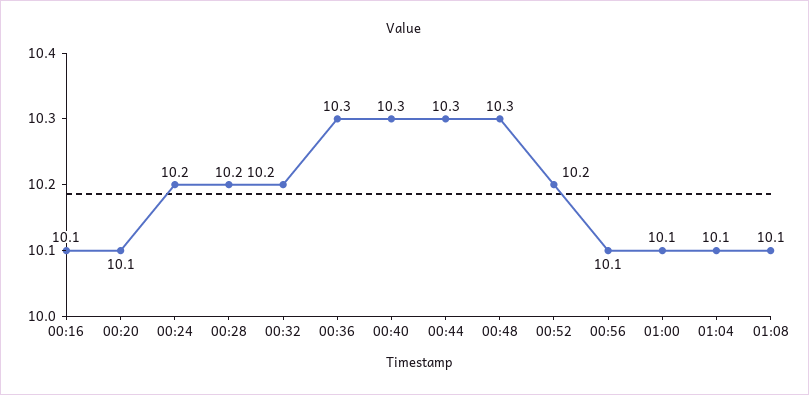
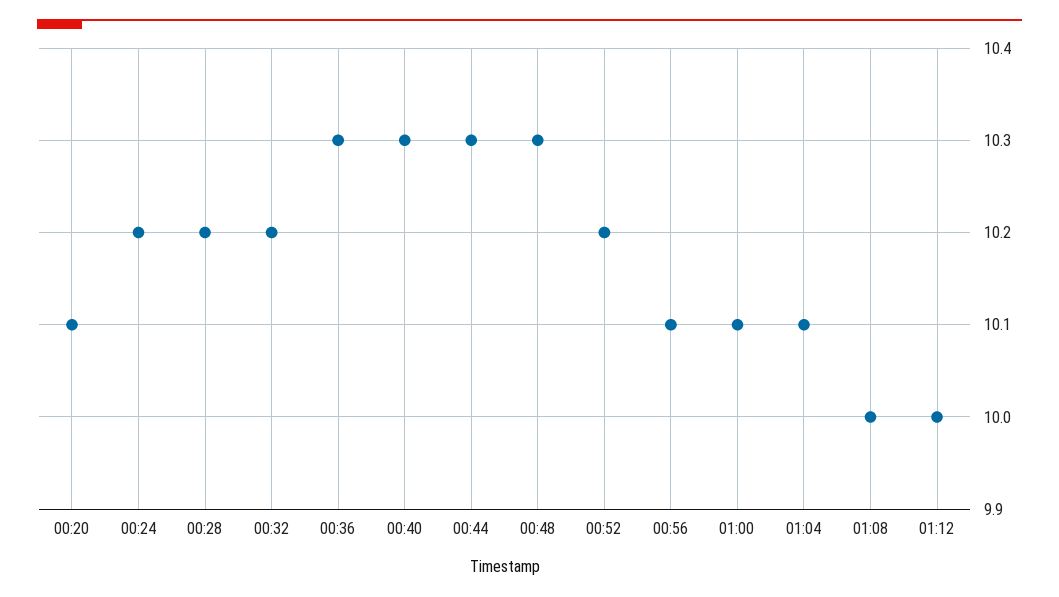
00:16: 10.1 -> none
01:08: 10.1 -> 10
01:12: none -> 10

